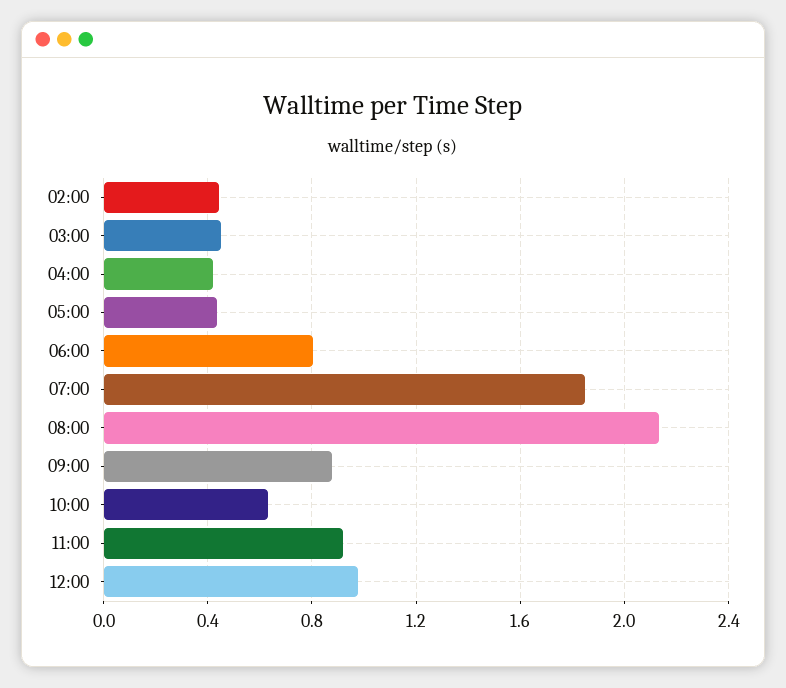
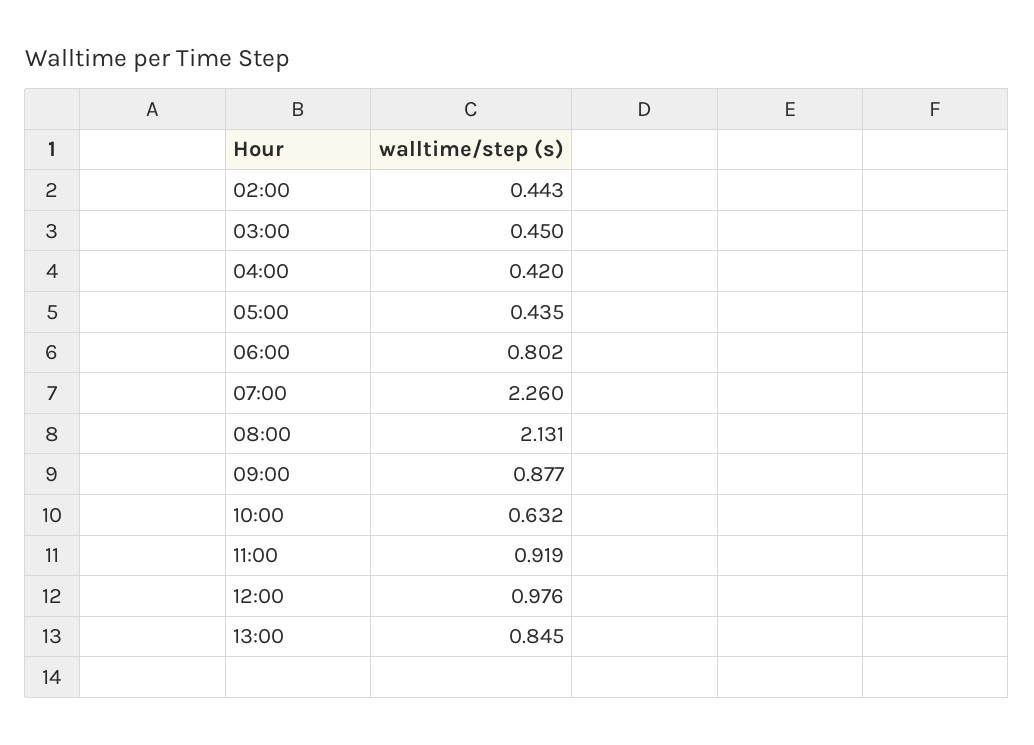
07:00: 1.85 -> 2.26
13:00: none -> 0.845

